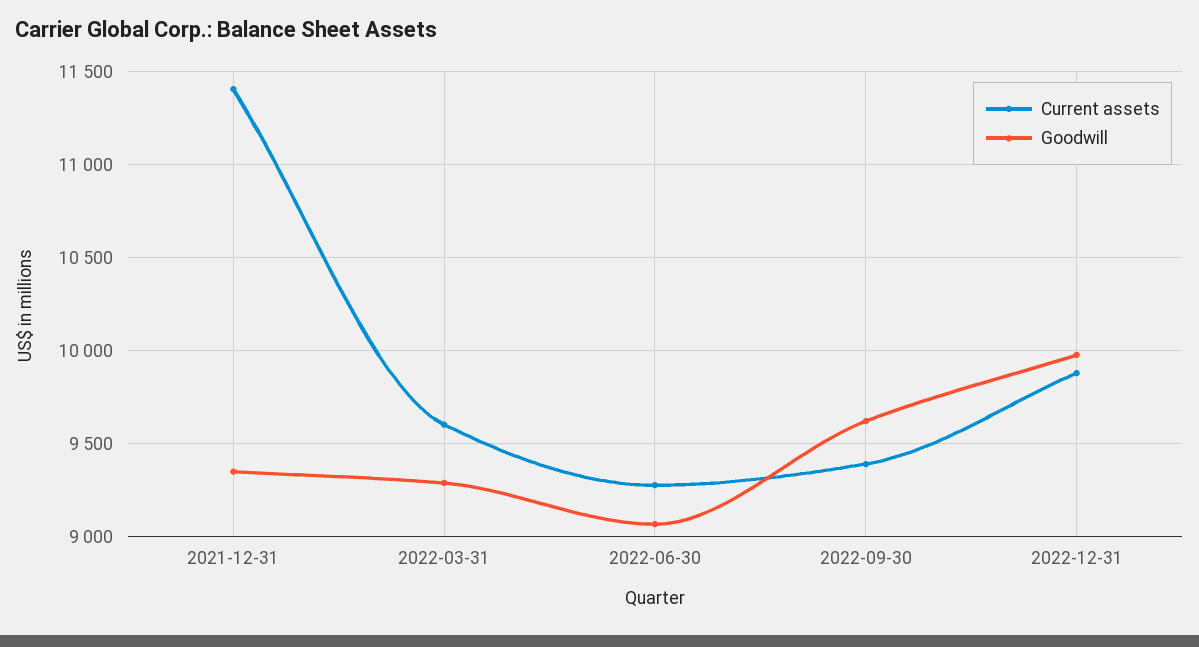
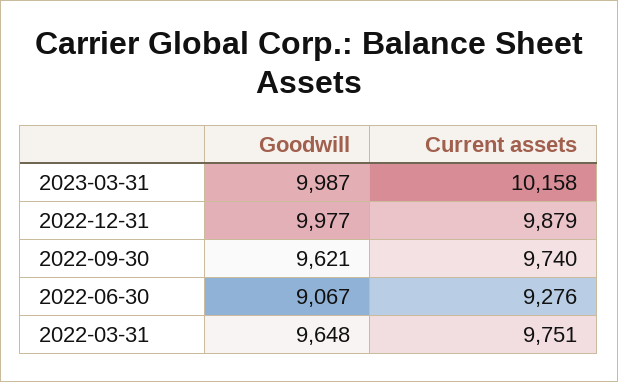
Current assets, 2021-12-31: 11400 -> none
Goodwill, 2021-12-31: 9350 -> none
Current assets, 2022-03-31: 9600 -> 9751
Goodwill, 2022-03-31: 9300 -> 9648
Current assets, 2022-09-30: 9400 -> 9740
Goodwill, 2023-03-31: none -> 9987
Current assets, 2023-03-31: none -> 10158

